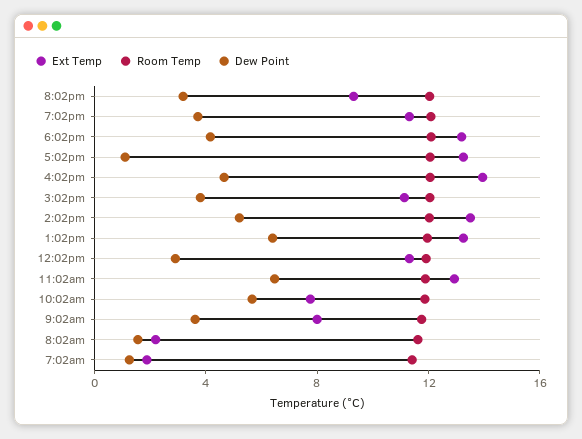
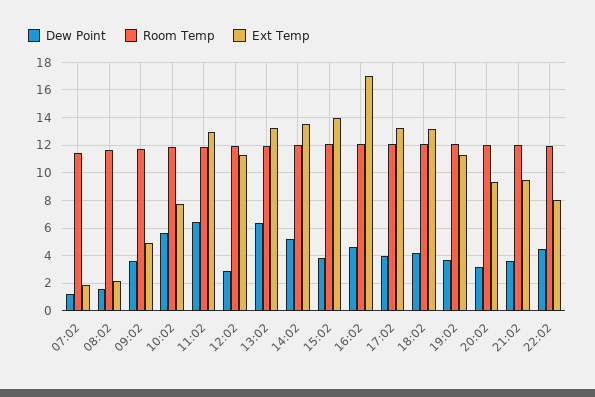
Dew Point, 5:02pm: 1 -> 4
Ext Temp, 4:02pm: 14 -> 17
Ext Temp, 3:02pm: 11 -> 14
Ext Temp, 9:02am: 8 -> 5
Dew Point, 21:02: none -> 3.5
Room Temp, 21:02: none -> 12
Ext Temp, 21:02: none -> 9.5
Dew Point, 22:02: none -> 4.5
Room Temp, 22:02: none -> 12
Ext Temp, 22:02: none -> 8

